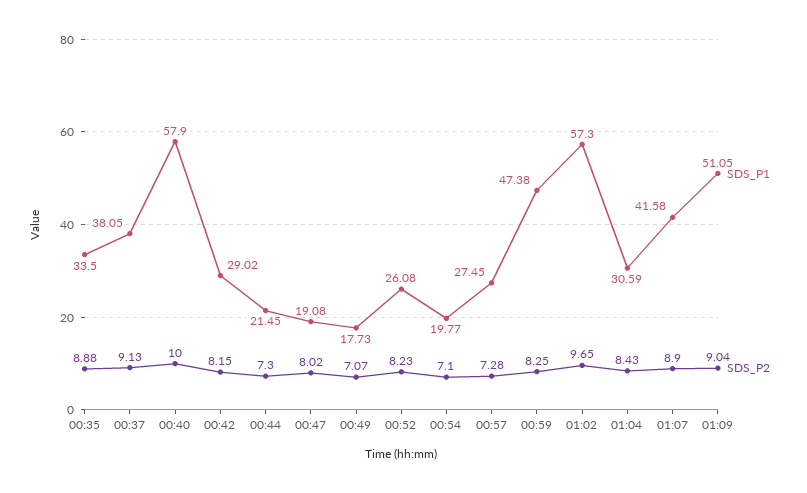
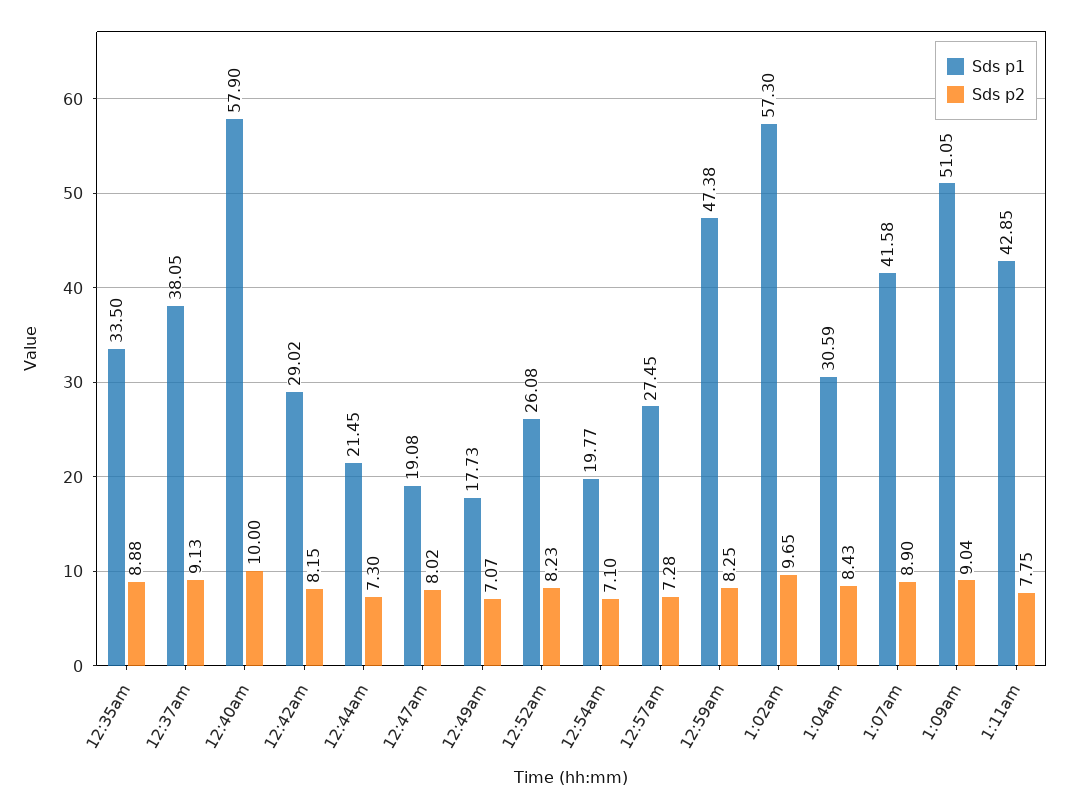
SDS_P1, 1:11am: none -> 42.85
SDS_P2, 1:11am: none -> 7.75

